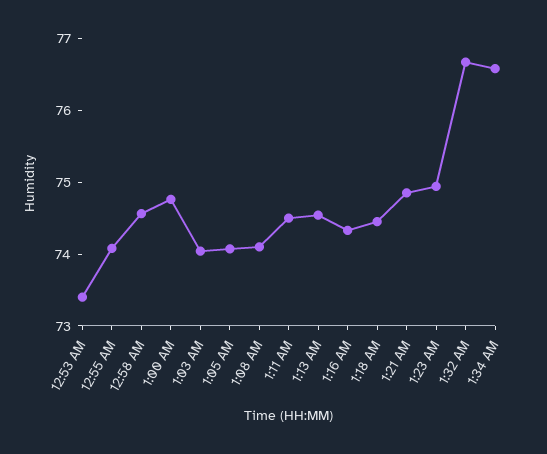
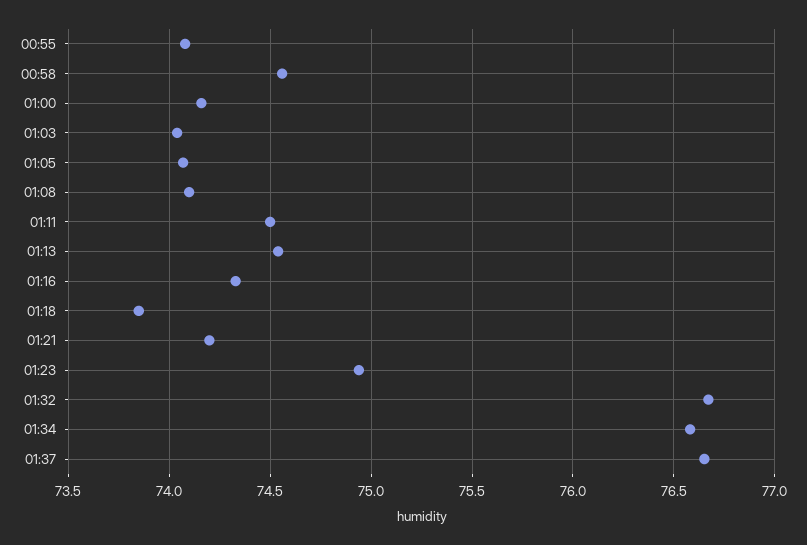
12:53 AM: 73.4 -> none
1:00 AM: 74.8 -> 74.15
1:18 AM: 74.4 -> 73.85
1:21 AM: 74.8 -> 74.2
01:37: none -> 76.65

